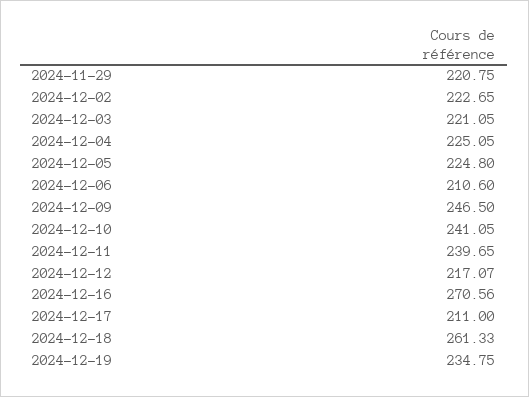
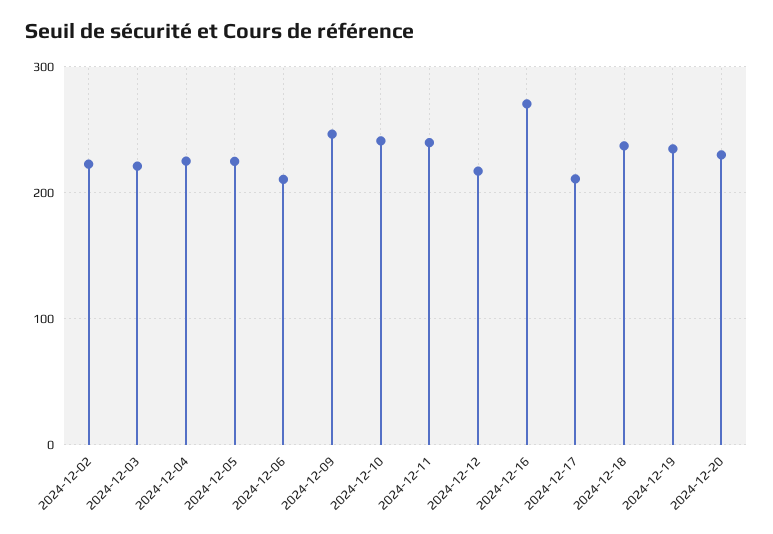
2024-11-29: 220.75 -> none
2024-12-18: 261.33 -> 240
2024-12-20: none -> 230

